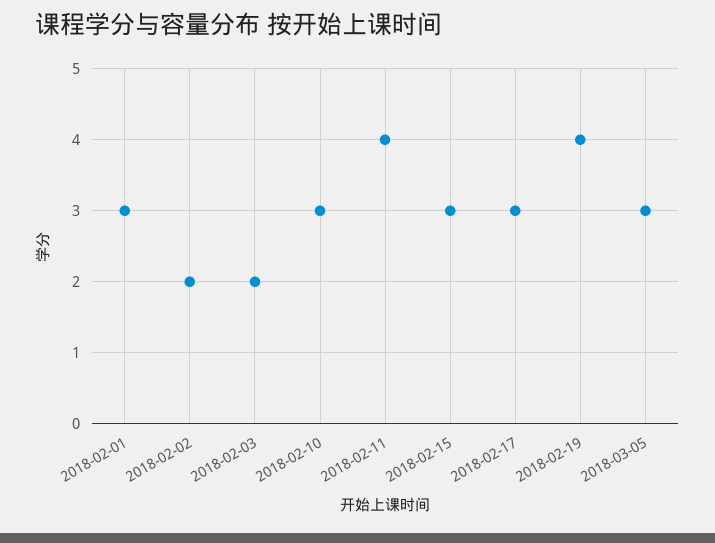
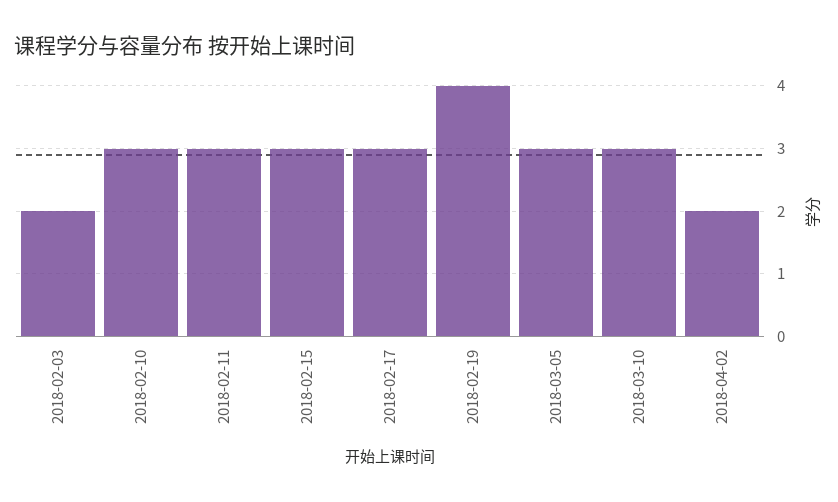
2018-02-01: 3 -> none
2018-02-02: 2 -> none
2018-02-11: 4 -> 3
2018-03-10: none -> 3
2018-04-02: none -> 2

